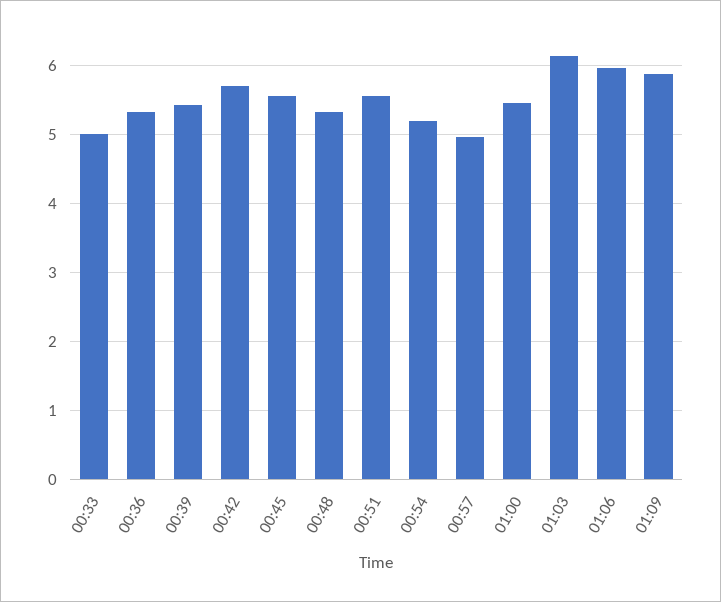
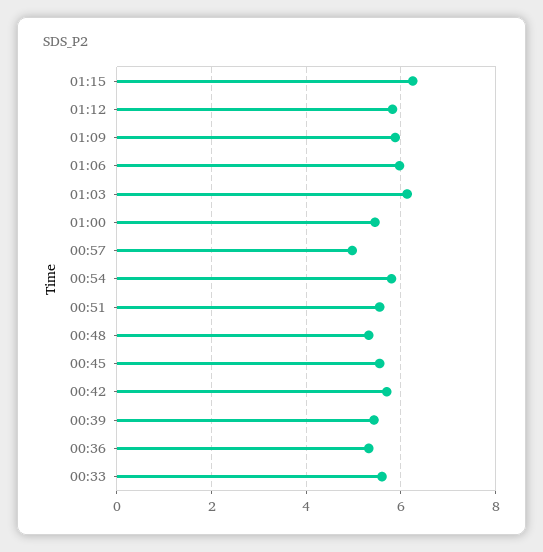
00:33: 5 -> 5.6
00:54: 5.2 -> 5.8
01:15: none -> 6.2
01:12: none -> 5.8

